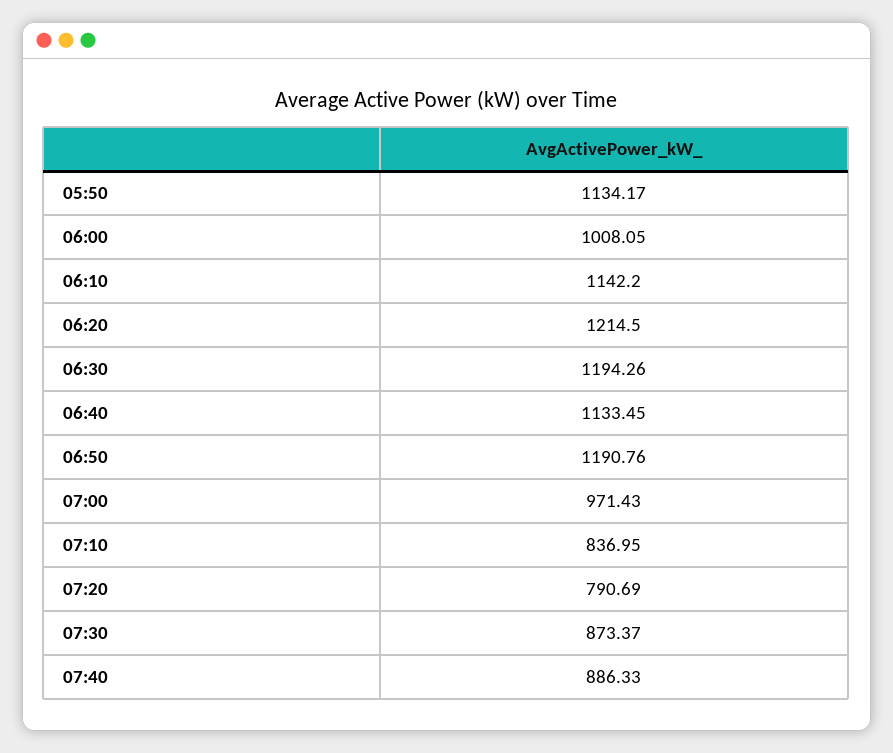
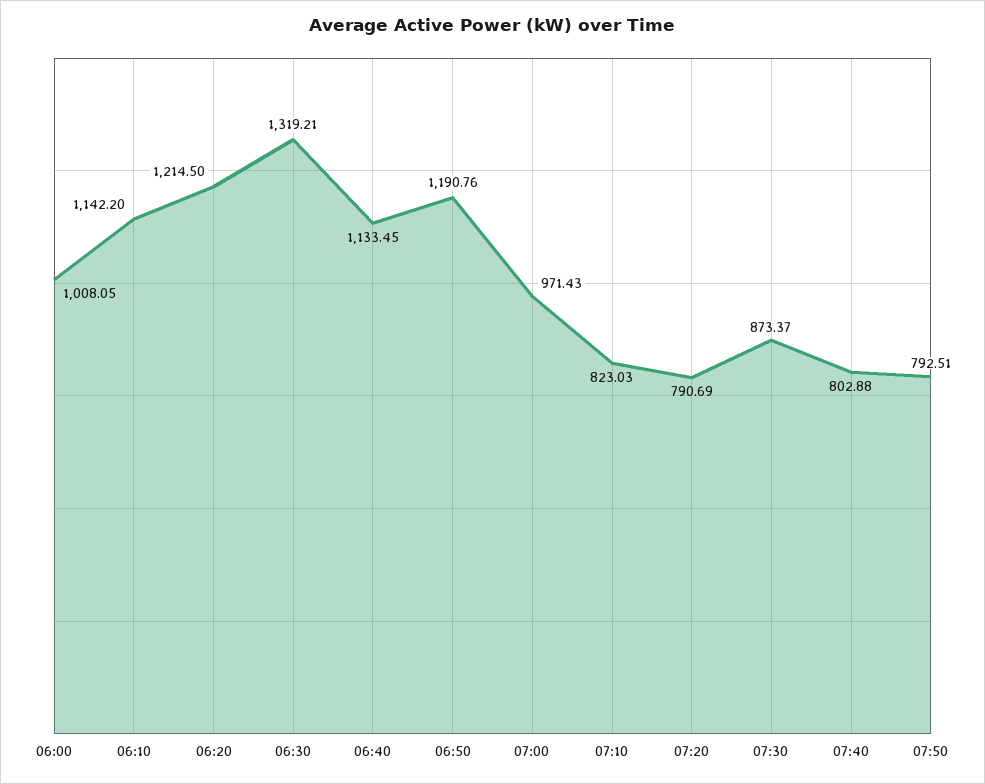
05:50: 1134.17 -> none
06:30: 1194.26 -> 1319.21
07:10: 836.95 -> 823.03
07:40: 886.33 -> 802.88
07:50: none -> 792.51

